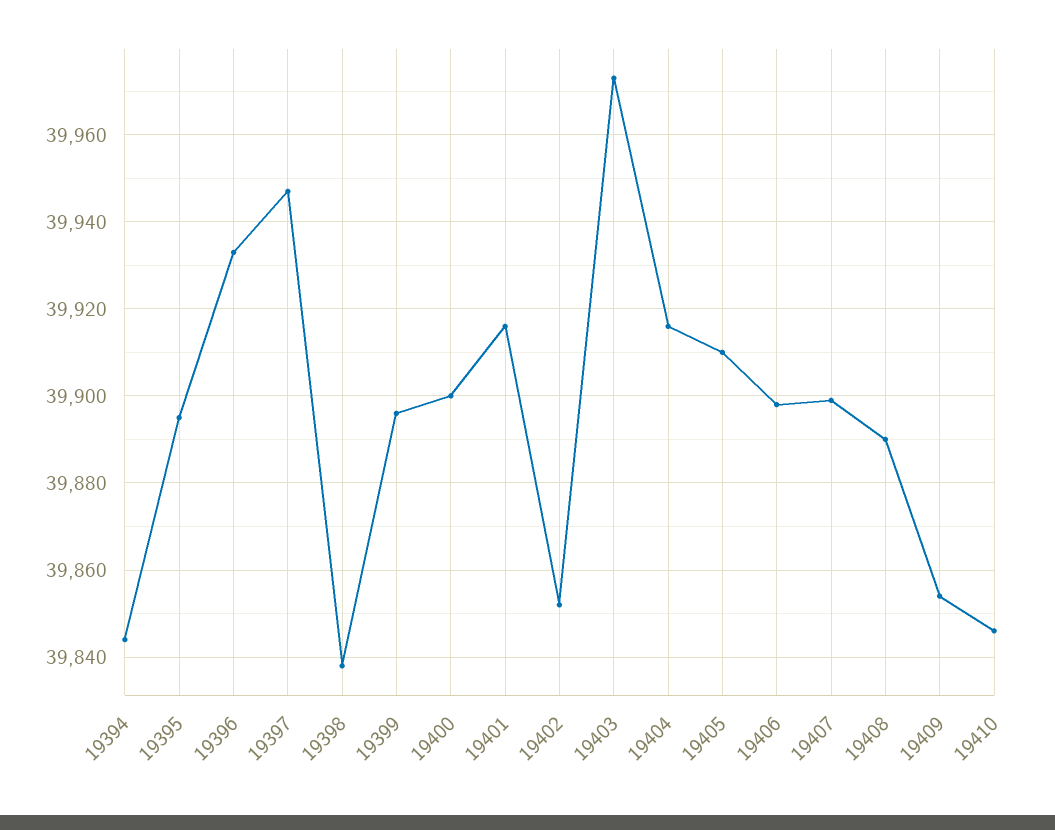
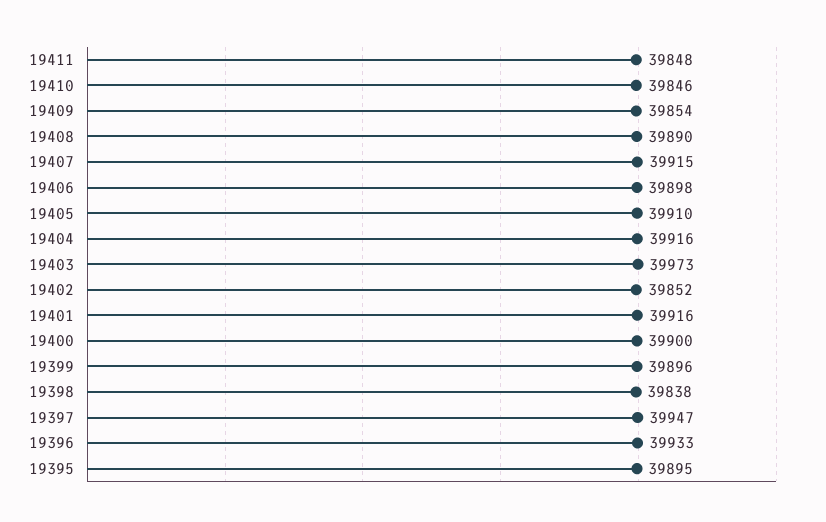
19394: 39845 -> none
19407: 39900 -> 39915
19411: none -> 39848

